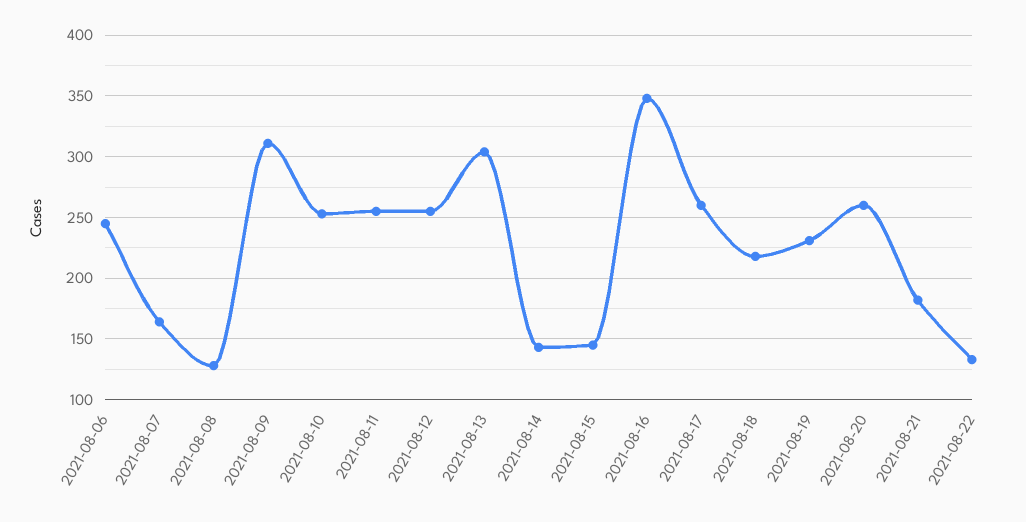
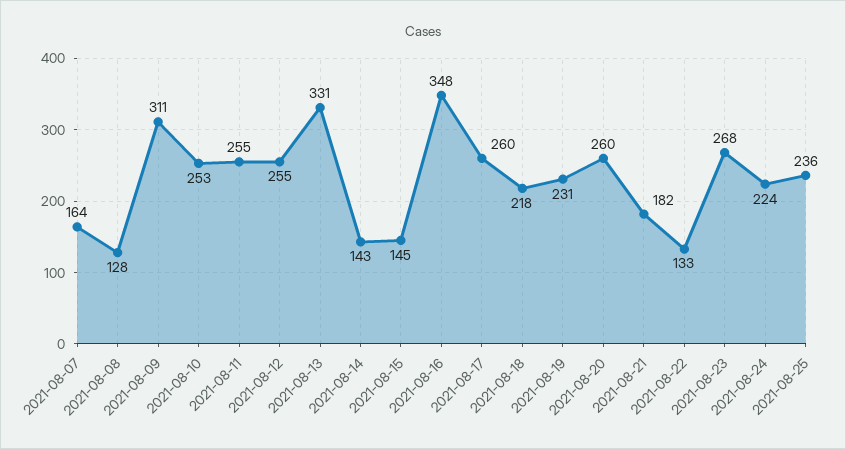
2021-08-06: 245 -> none
2021-08-13: 305 -> 331
2021-08-23: none -> 268
2021-08-24: none -> 224
2021-08-25: none -> 236

